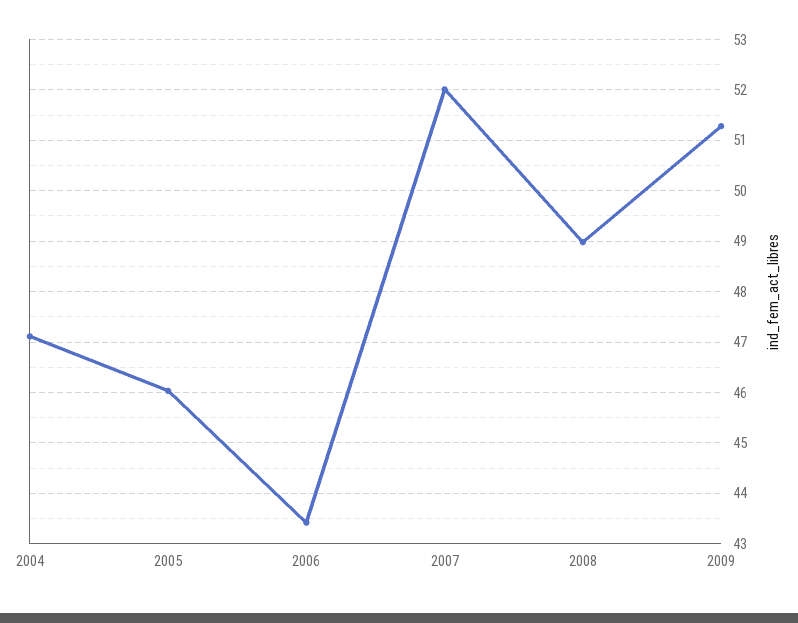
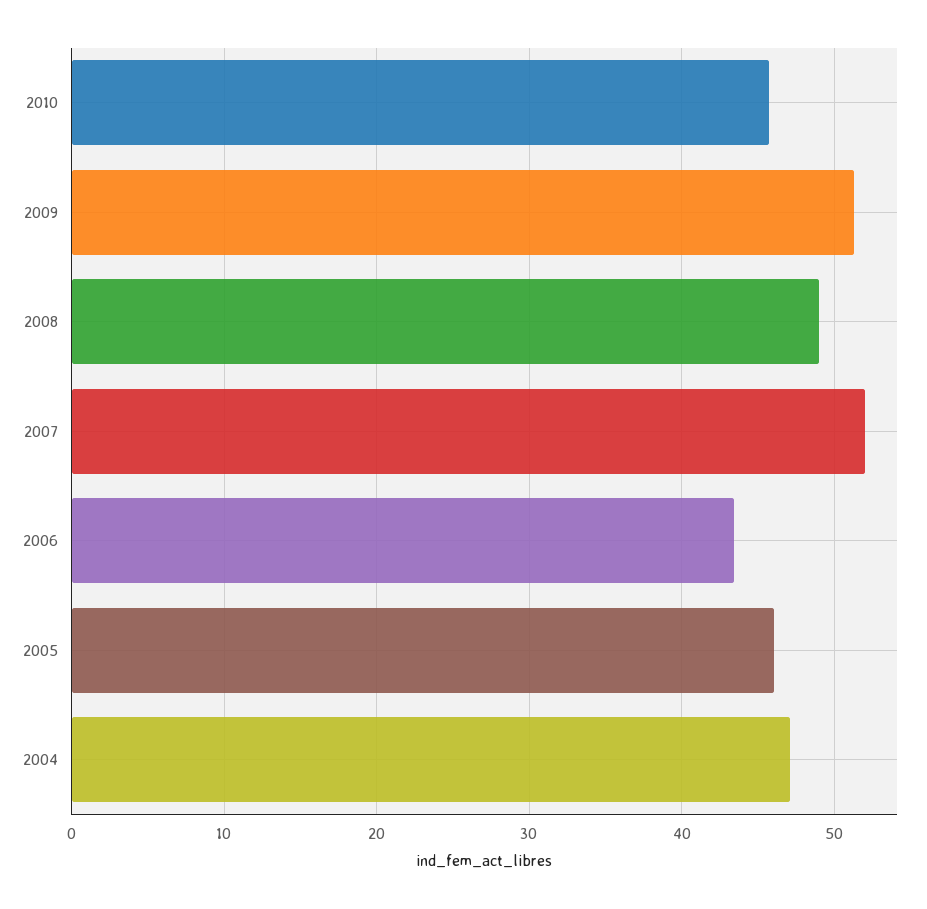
2010: none -> 46

